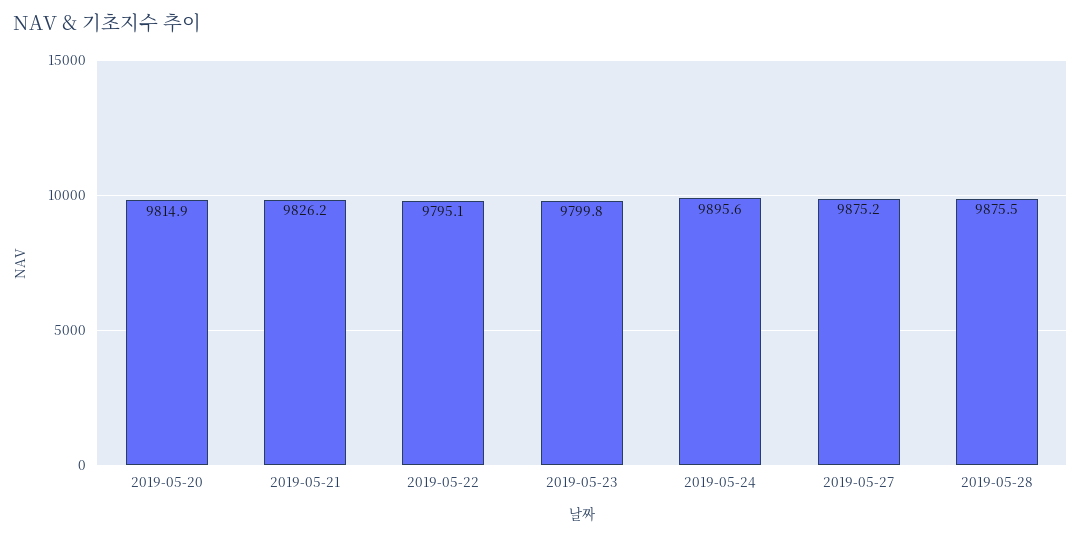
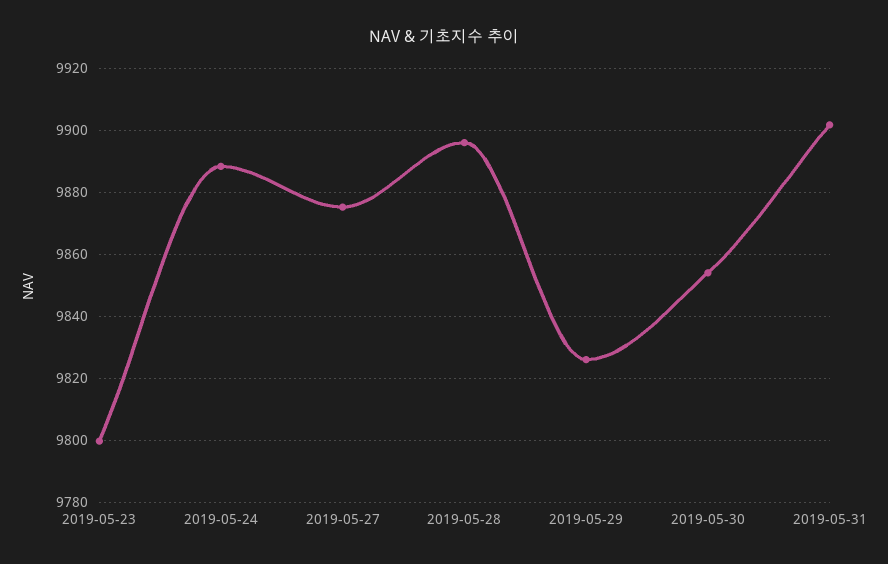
2019-05-20: 9814.9 -> none
2019-05-21: 9826.2 -> none
2019-05-22: 9795.1 -> none
2019-05-24: 9895.6 -> 9888
2019-05-28: 9875.5 -> 9896
2019-05-29: none -> 9826
2019-05-30: none -> 9854
2019-05-31: none -> 9902

